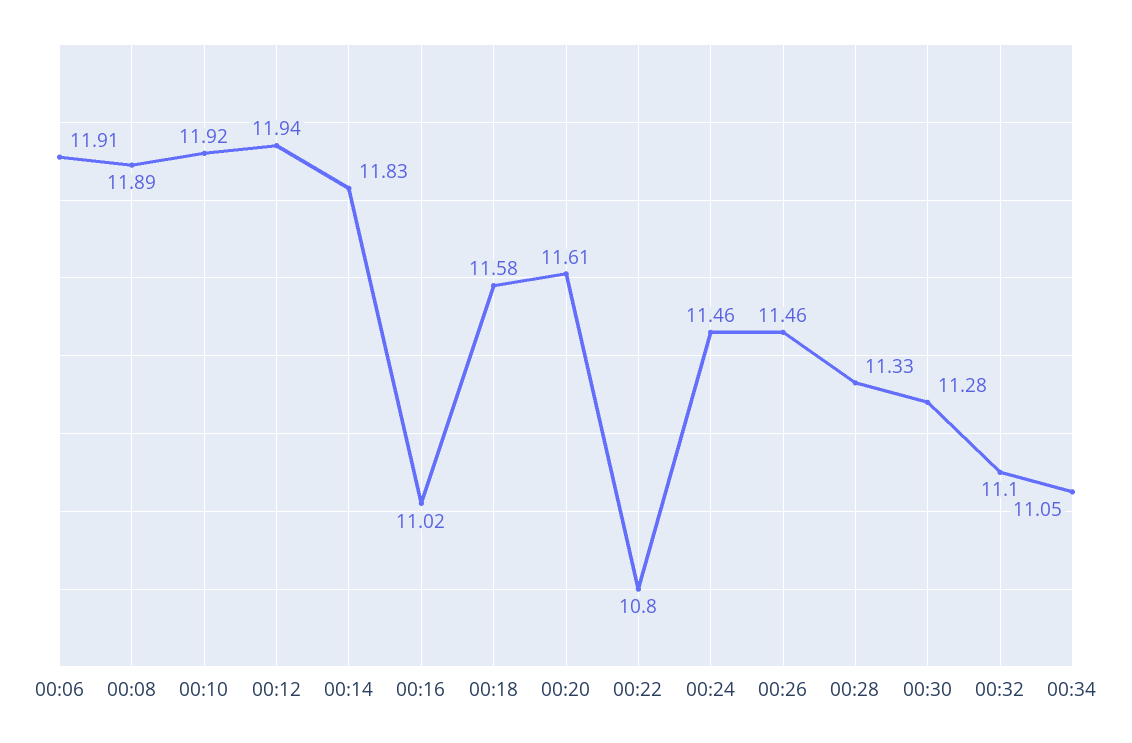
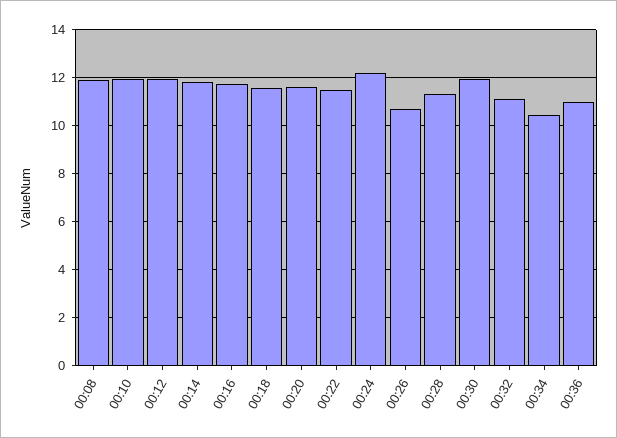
00:06: 11.91 -> none
00:16: 11.02 -> 11.75
00:22: 10.8 -> 11.5
00:24: 11.46 -> 12.25
00:26: 11.46 -> 10.75
00:30: 11.28 -> 12
00:34: 11.05 -> 10.5
00:36: none -> 11

